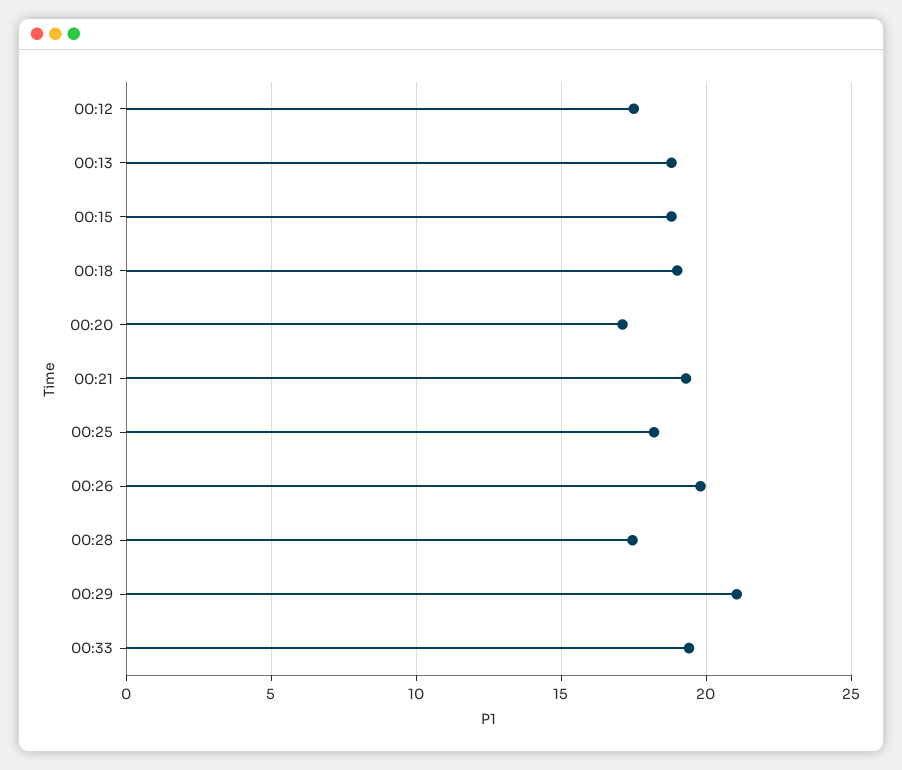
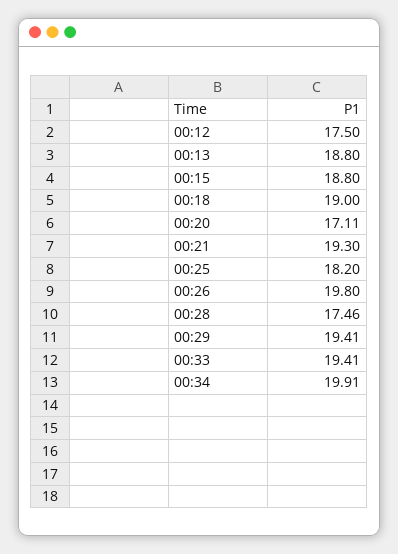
00:29: 21 -> 19.41
00:34: none -> 19.91

